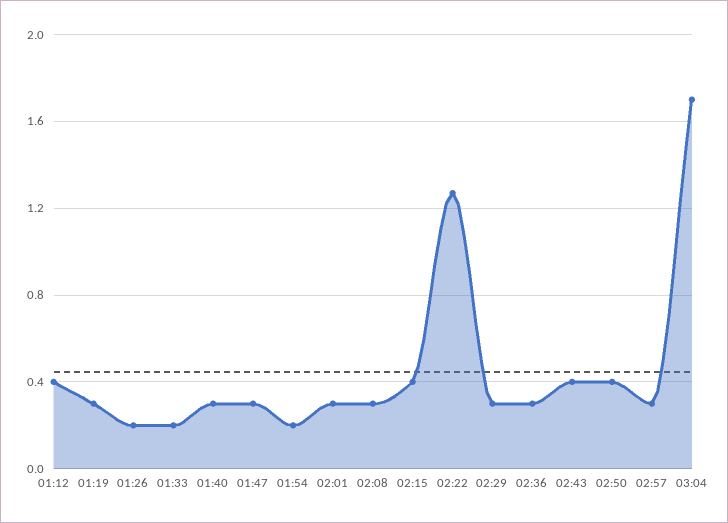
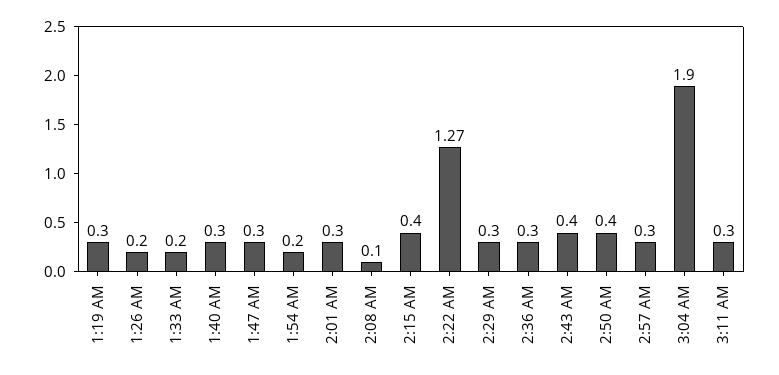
01:12: 0.4 -> none
02:08: 0.3 -> 0.1
03:04: 1.7 -> 1.9
3:11 AM: none -> 0.3

